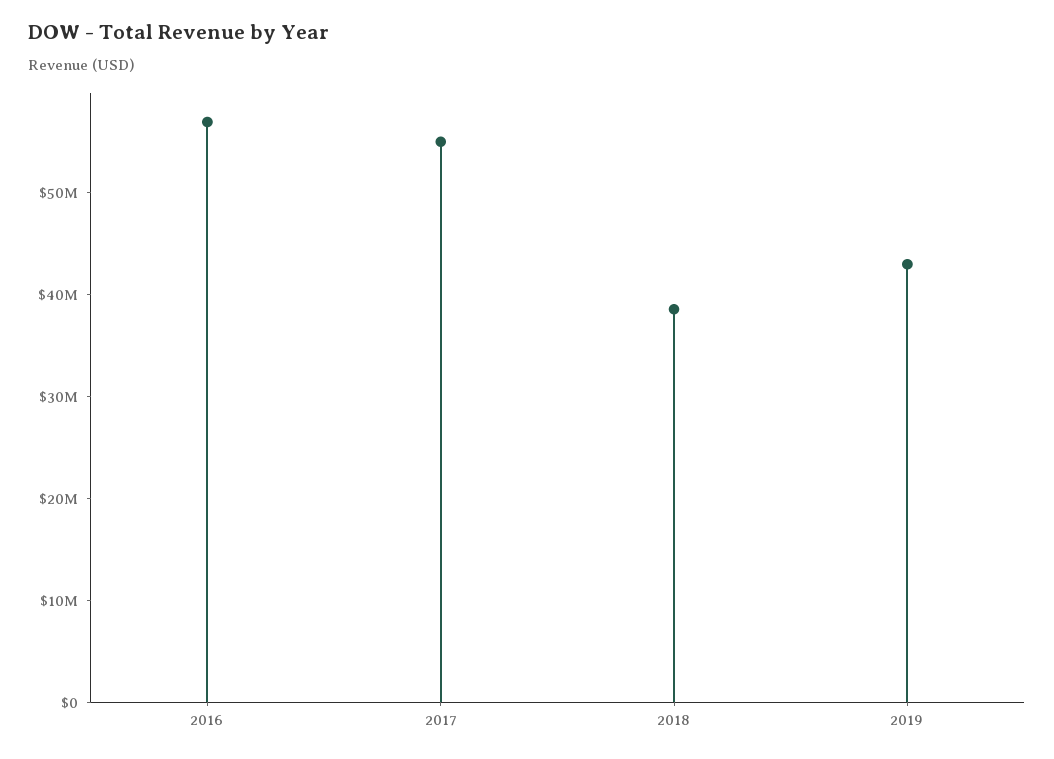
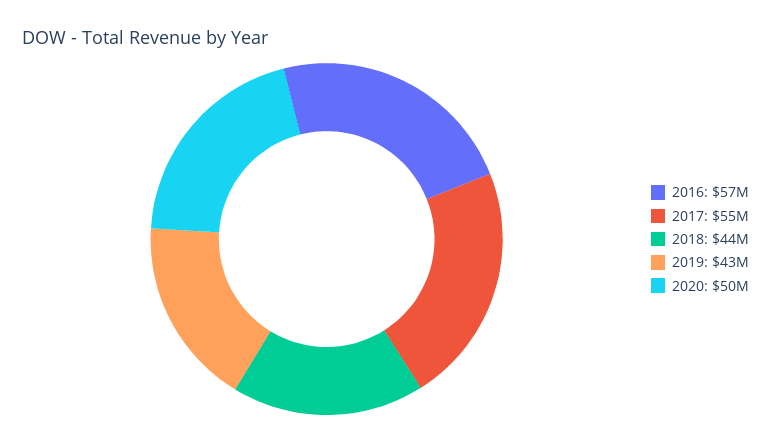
2018: 38000000 -> 44000000
2020: none -> 50000000

